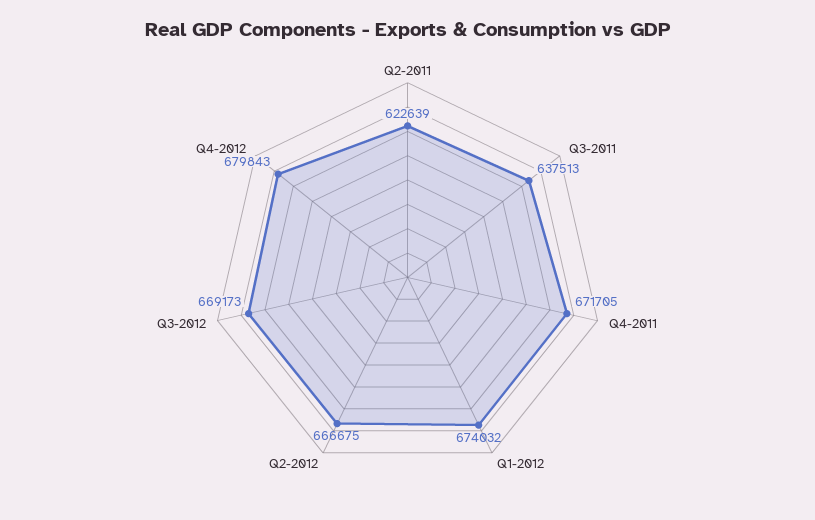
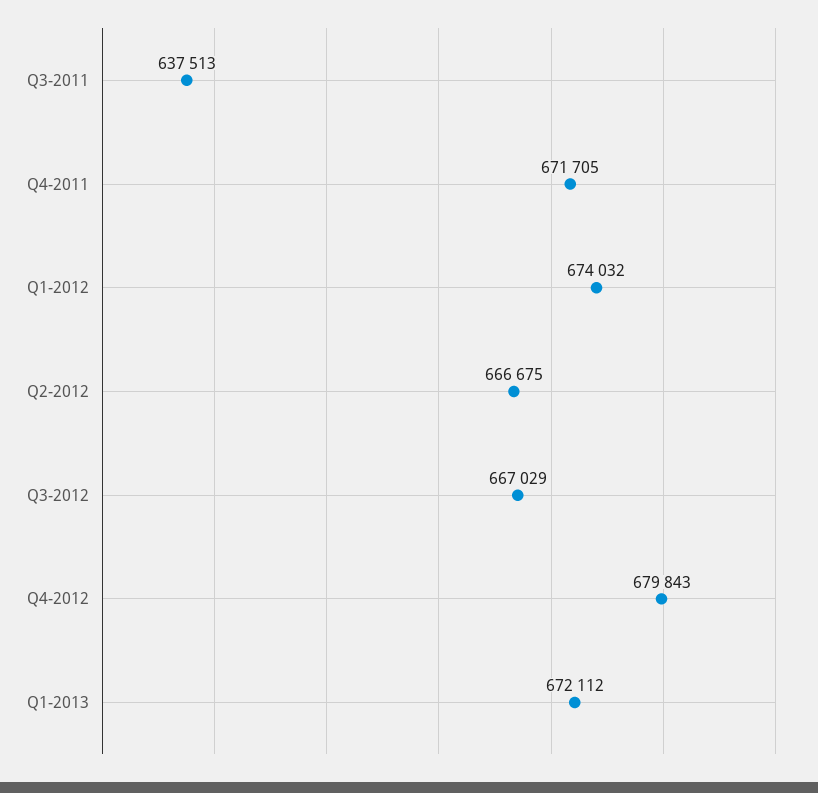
Q2-2011: 622639 -> none
Q3-2012: 669173 -> 667029
Q1-2013: none -> 672112

